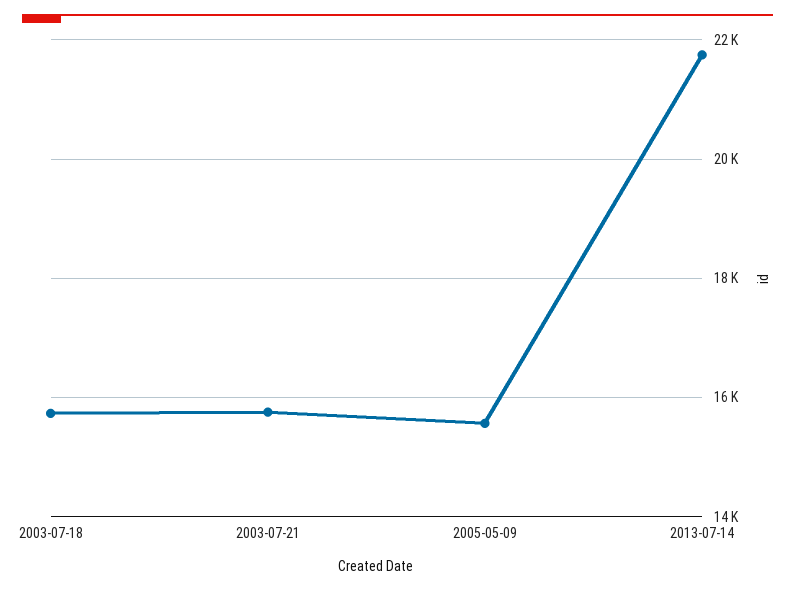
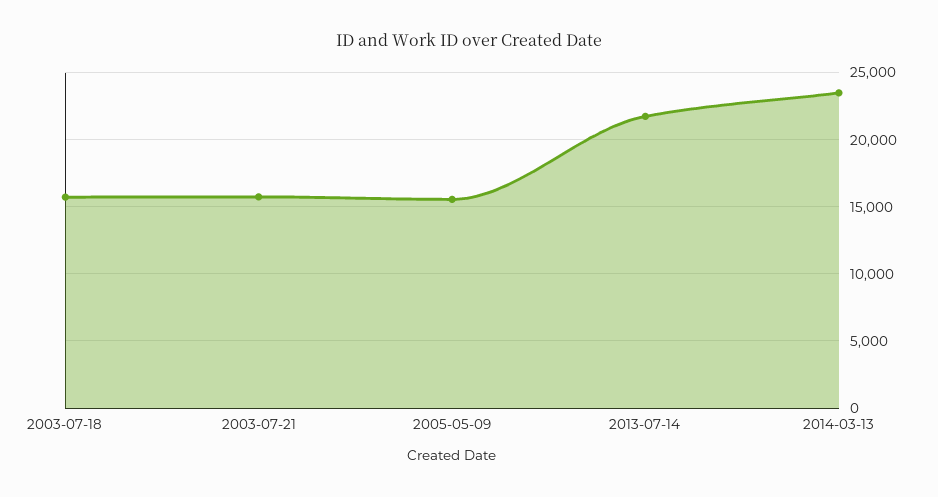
2014-03-13: none -> 23500

